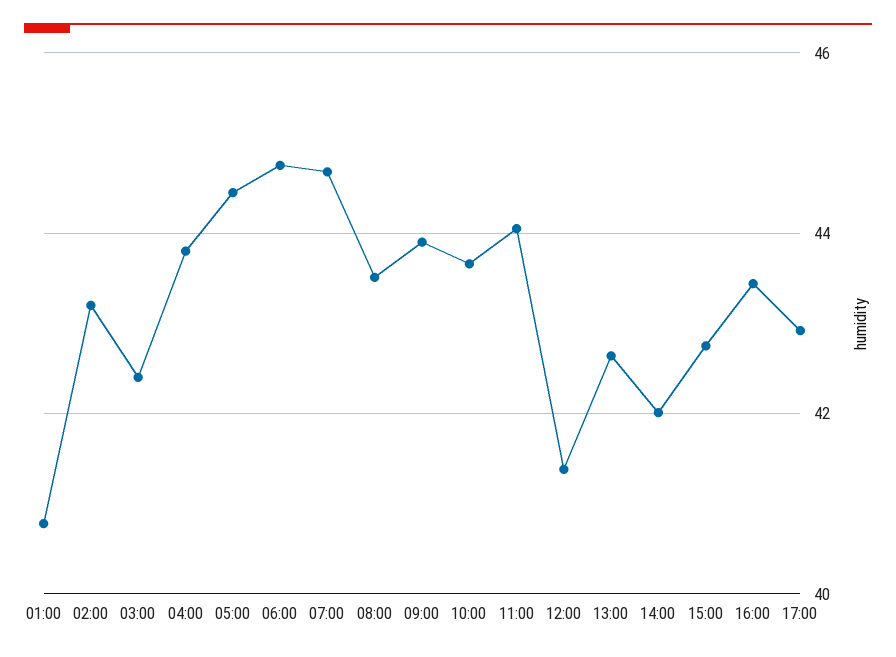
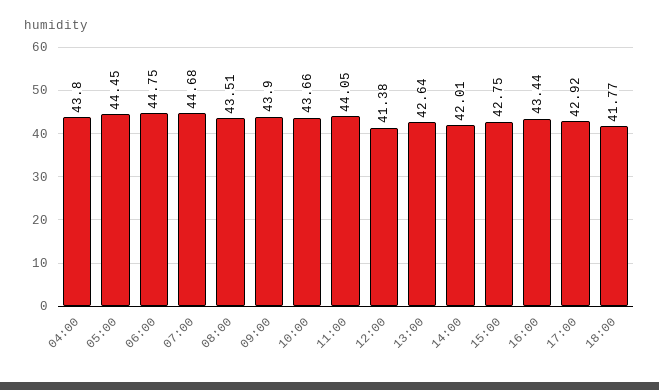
01:00: 40.8 -> none
02:00: 43.2 -> none
03:00: 42.4 -> none
18:00: none -> 41.77

